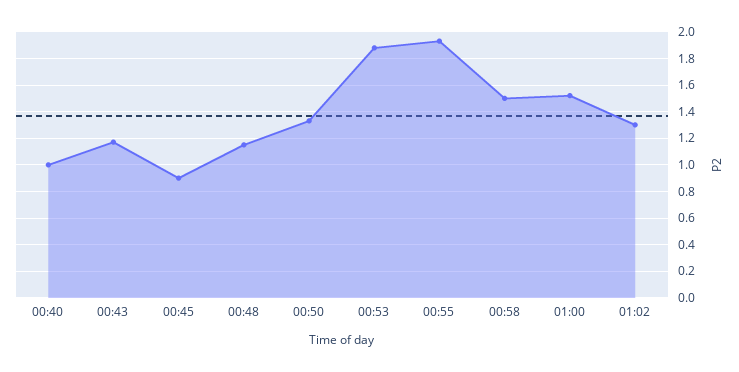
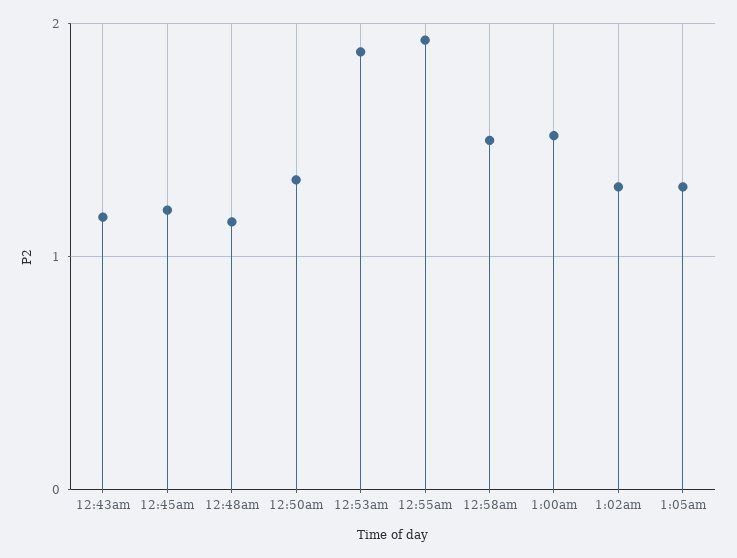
00:40: 1 -> none
00:45: 0.9 -> 1.2
1:05am: none -> 1.3

